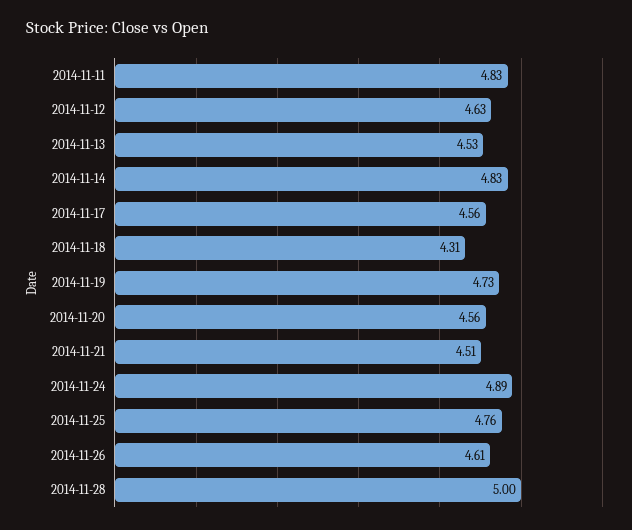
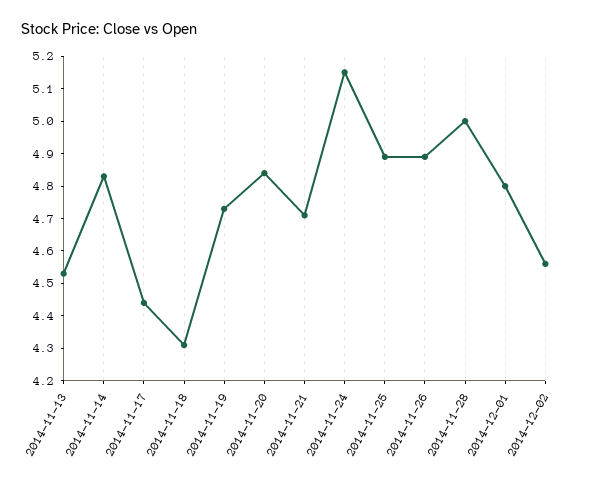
2014-11-11: 4.83 -> none
2014-11-12: 4.63 -> none
2014-11-17: 4.56 -> 4.45
2014-11-20: 4.56 -> 4.85
2014-11-21: 4.51 -> 4.7
2014-11-24: 4.89 -> 5.15
2014-11-25: 4.76 -> 4.9
2014-11-26: 4.61 -> 4.9
2014-12-01: none -> 4.8
2014-12-02: none -> 4.55

